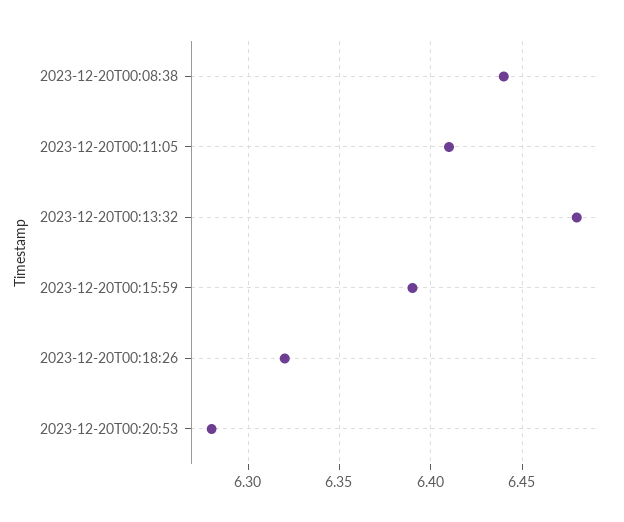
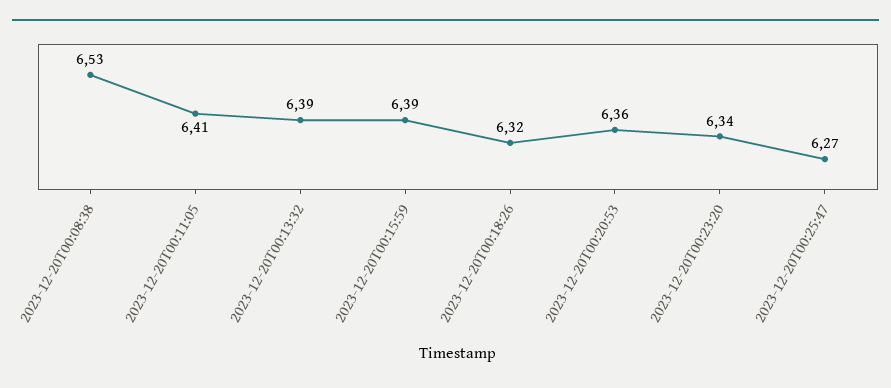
2023-12-20T00:08:38: 6.44 -> 6.53
2023-12-20T00:13:32: 6.48 -> 6.39
2023-12-20T00:20:53: 6.28 -> 6.36
2023-12-20T00:23:20: none -> 6.34
2023-12-20T00:25:47: none -> 6.27

